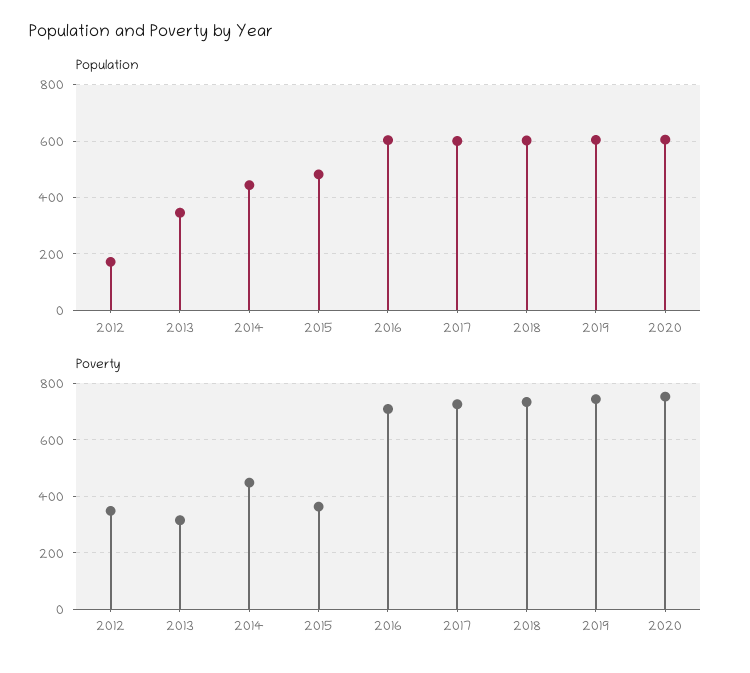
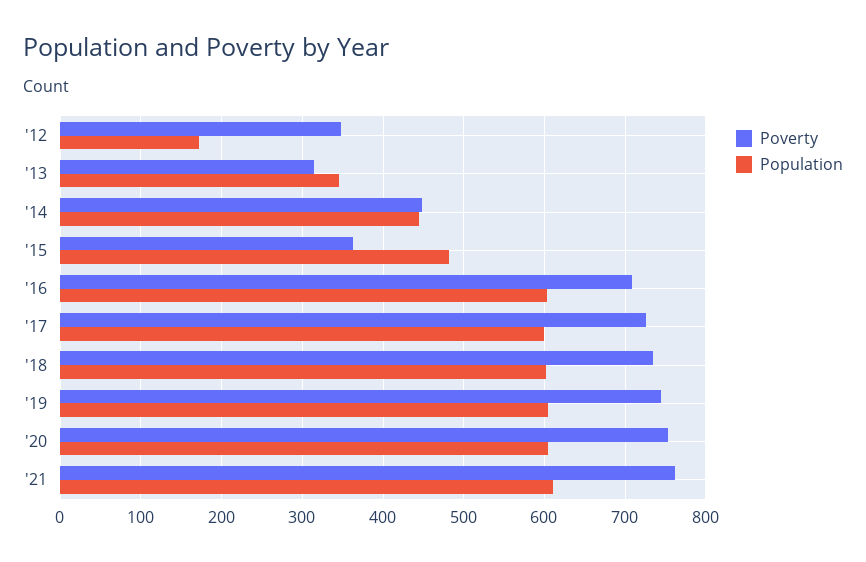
Poverty, '21: none -> 760
Population, '21: none -> 610

